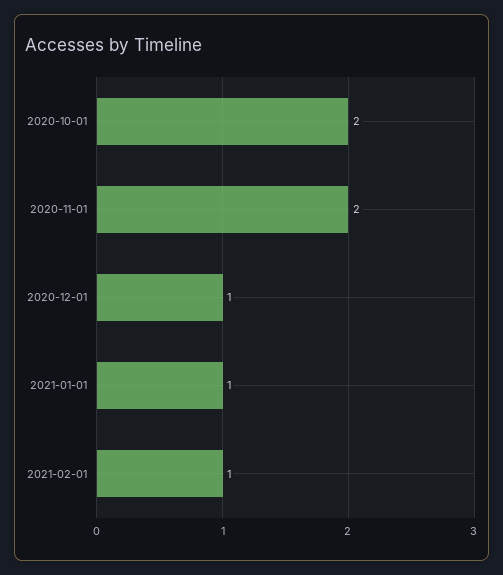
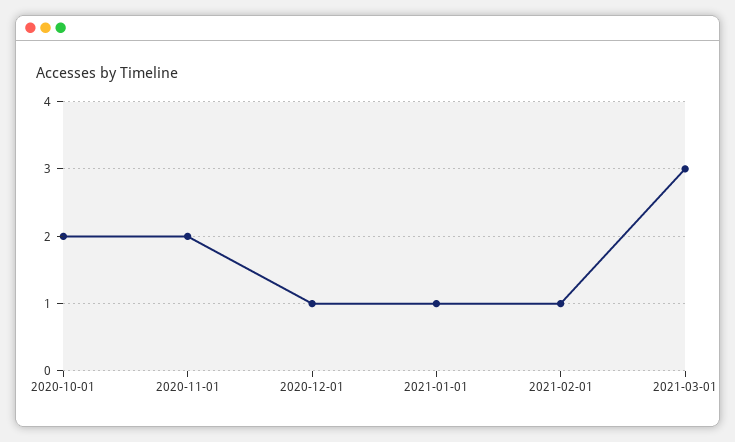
2021-03-01: none -> 3

